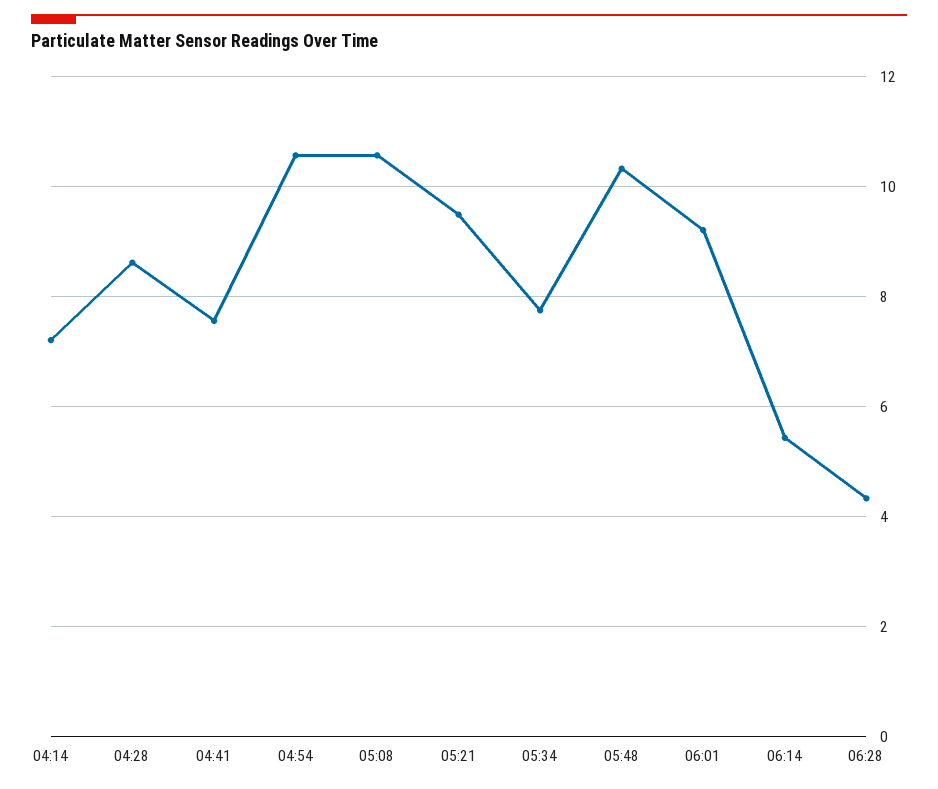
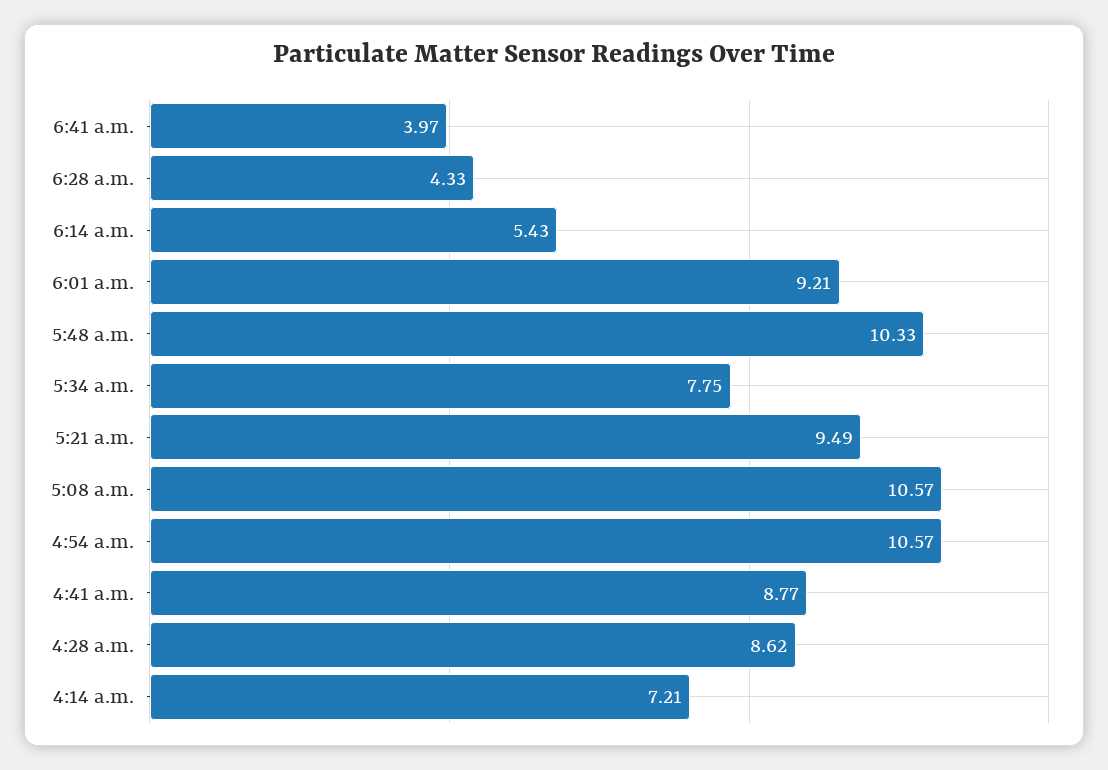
04:41: 7.6 -> 8.77
6:41 a.m.: none -> 3.97

